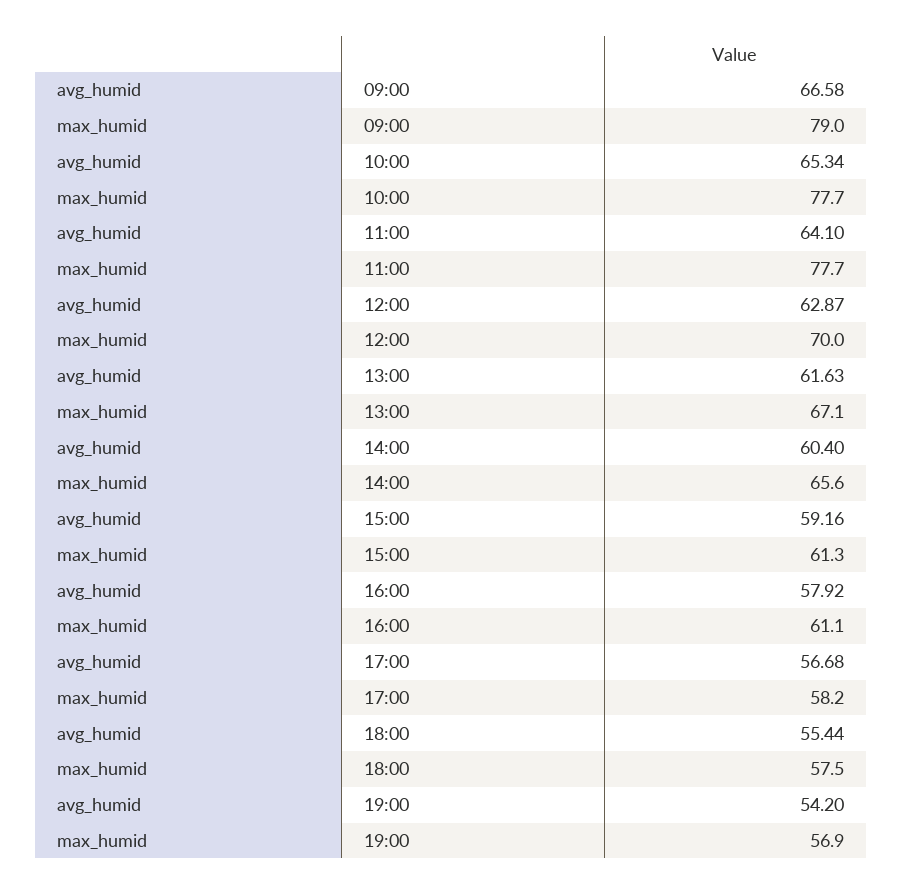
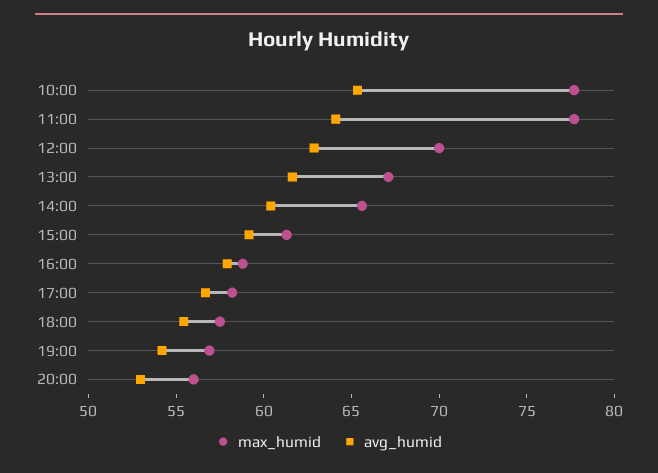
avg_humid, 09:00: 66.58 -> none
max_humid, 09:00: 79 -> none
max_humid, 16:00: 61.1 -> 59
max_humid, 20:00: none -> 56
avg_humid, 20:00: none -> 53

